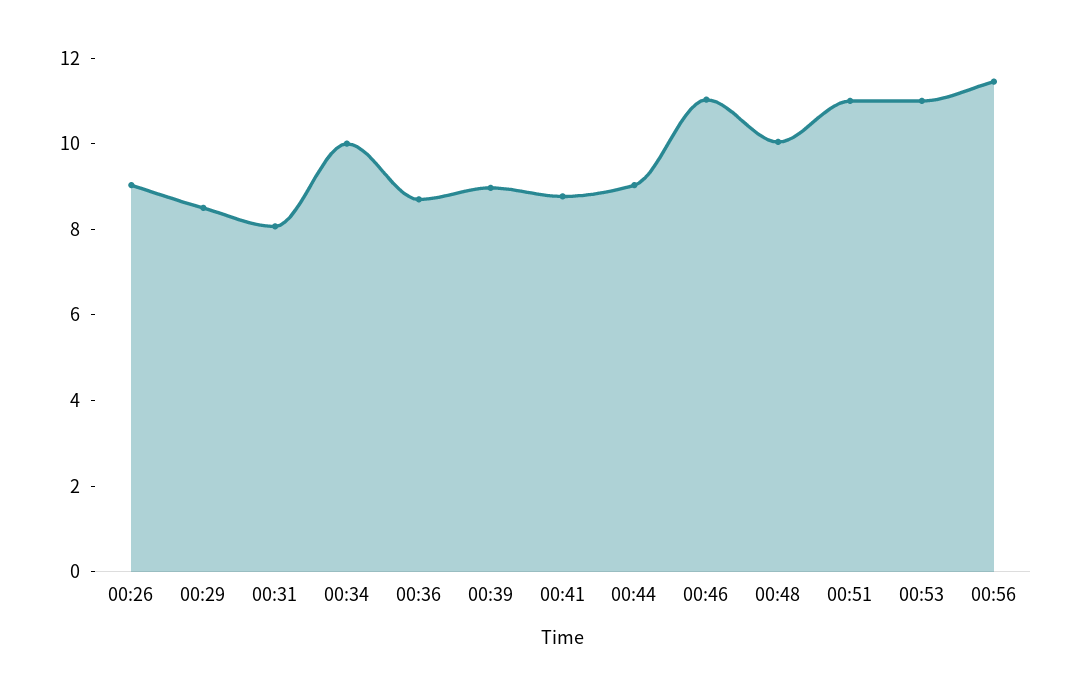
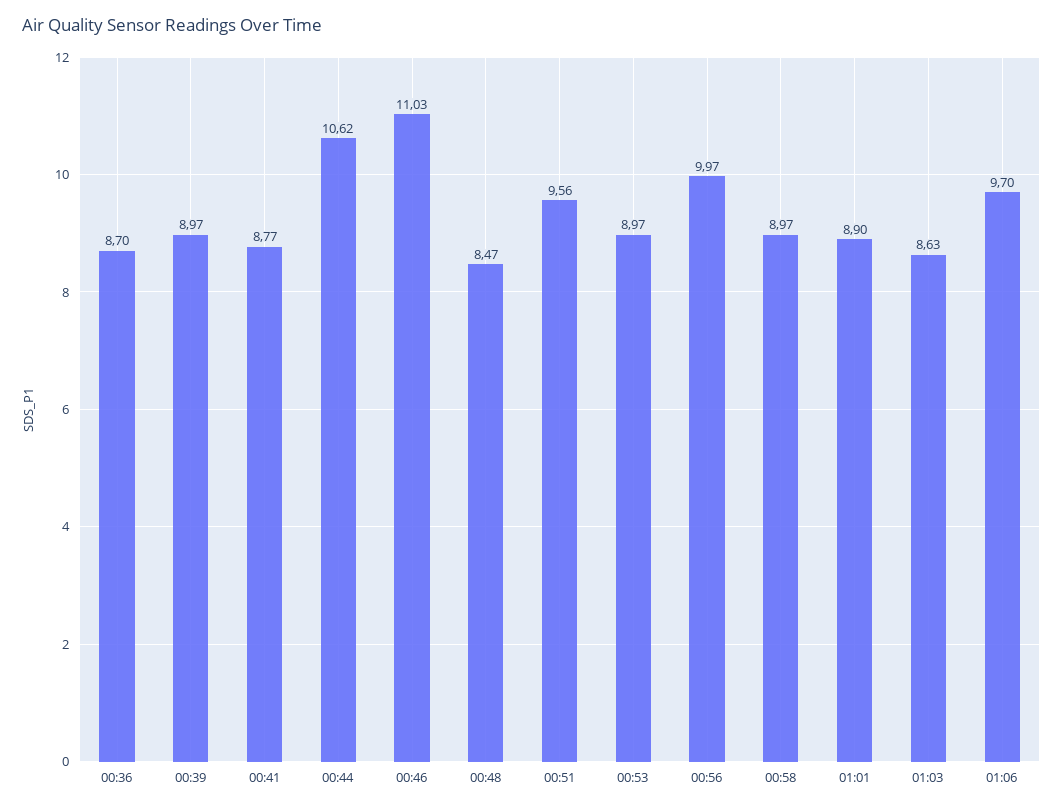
00:26: 9 -> none
00:29: 8.5 -> none
00:31: 8 -> none
00:34: 10 -> none
00:44: 9 -> 10.62
00:48: 10 -> 8.47
00:51: 11 -> 9.56
00:53: 11 -> 8.97
00:56: 11.5 -> 9.97
00:58: none -> 8.97
01:01: none -> 8.9
01:03: none -> 8.63
01:06: none -> 9.7

